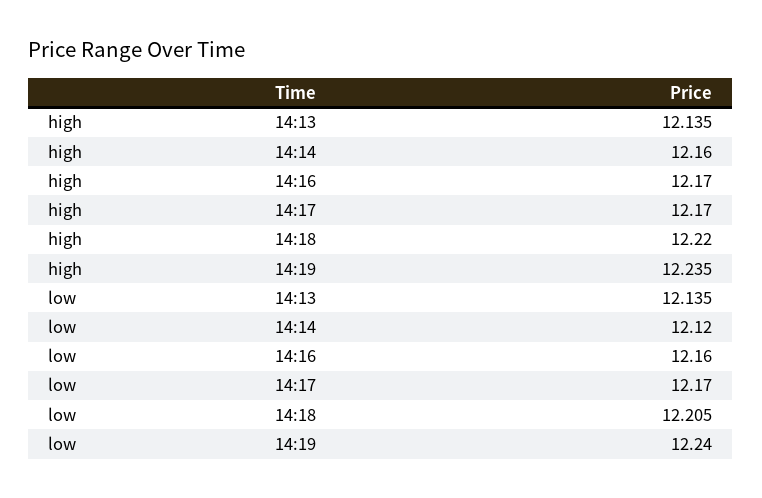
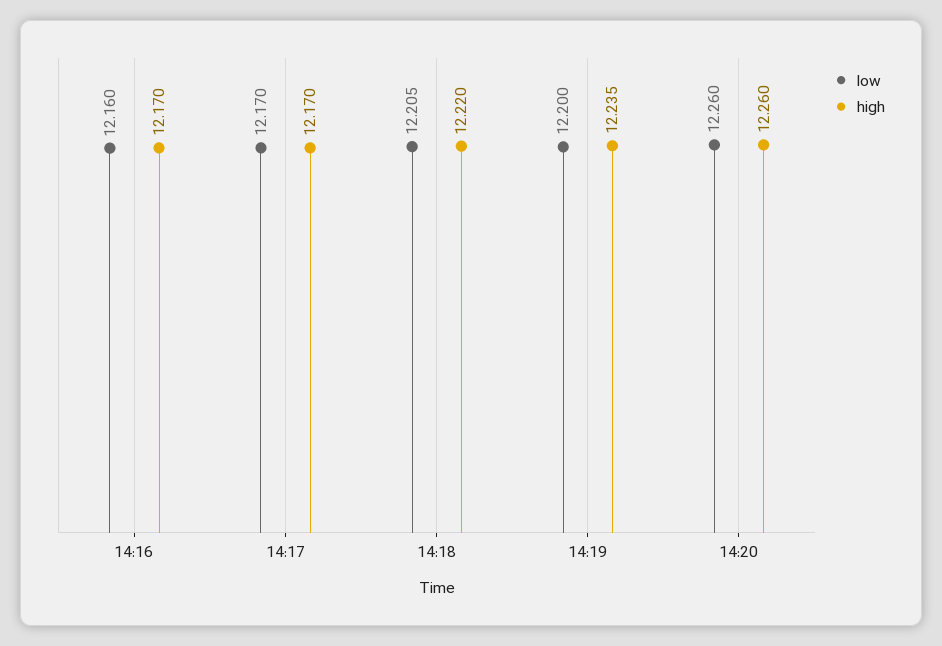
high, 14:13: 12.135 -> none
high, 14:14: 12.16 -> none
low, 14:13: 12.135 -> none
low, 14:14: 12.12 -> none
low, 14:19: 12.24 -> 12.2
low, 14:20: none -> 12.26
high, 14:20: none -> 12.26

